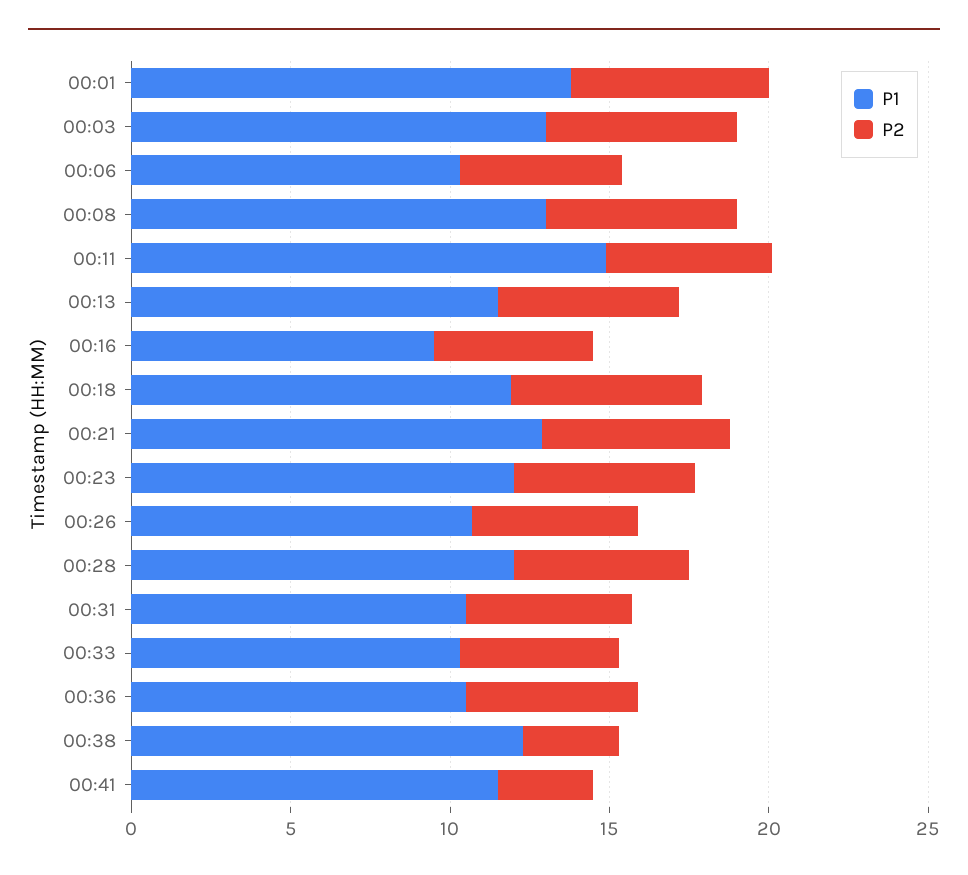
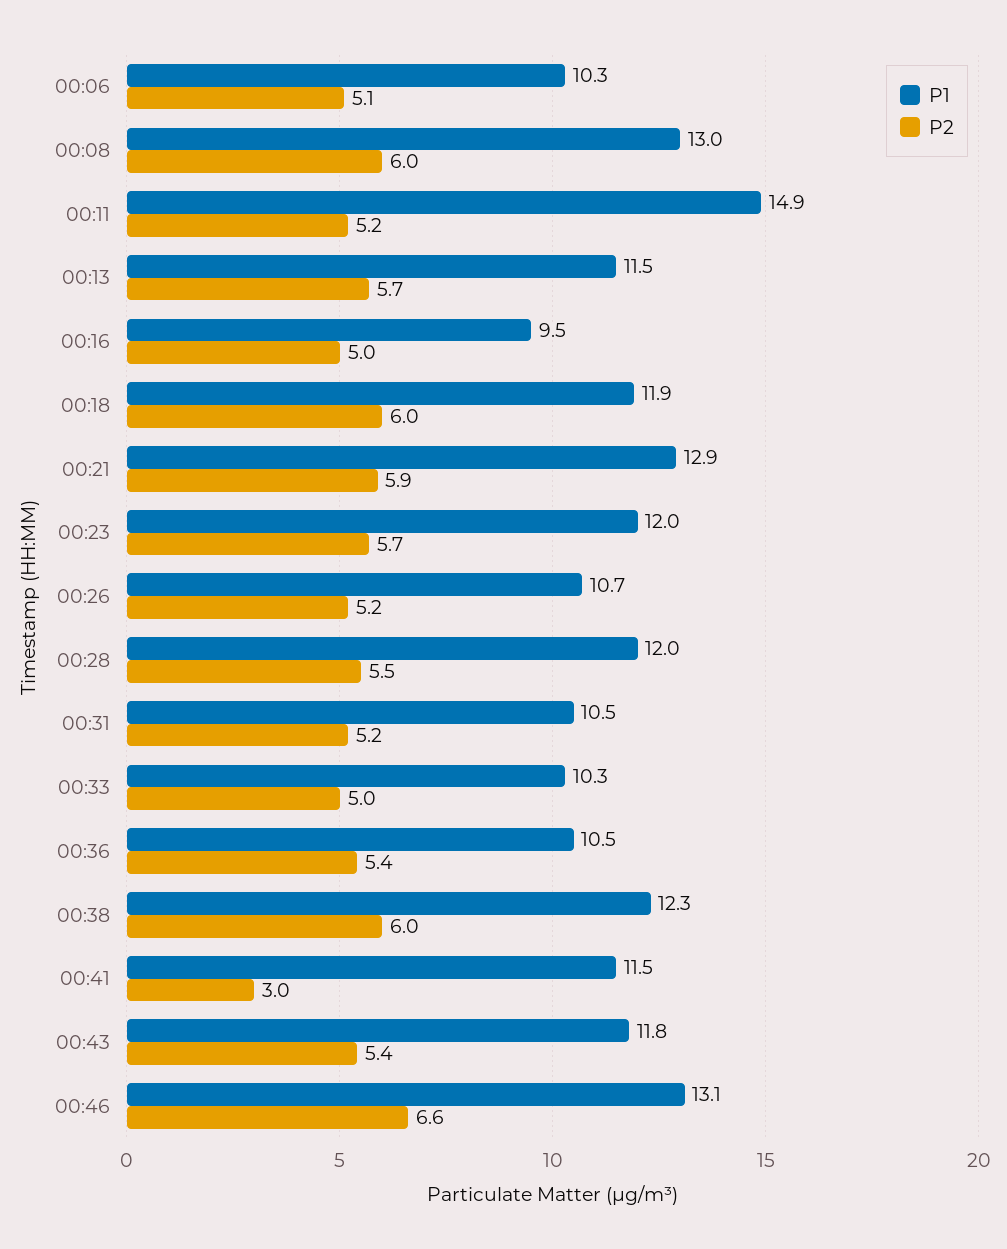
P1, 00:01: 14 -> none
P2, 00:01: 6 -> none
P1, 00:03: 13 -> none
P2, 00:03: 6 -> none
P2, 00:38: 3 -> 6
P1, 00:43: none -> 11.8
P2, 00:43: none -> 5.4
P1, 00:46: none -> 13.1
P2, 00:46: none -> 6.6

